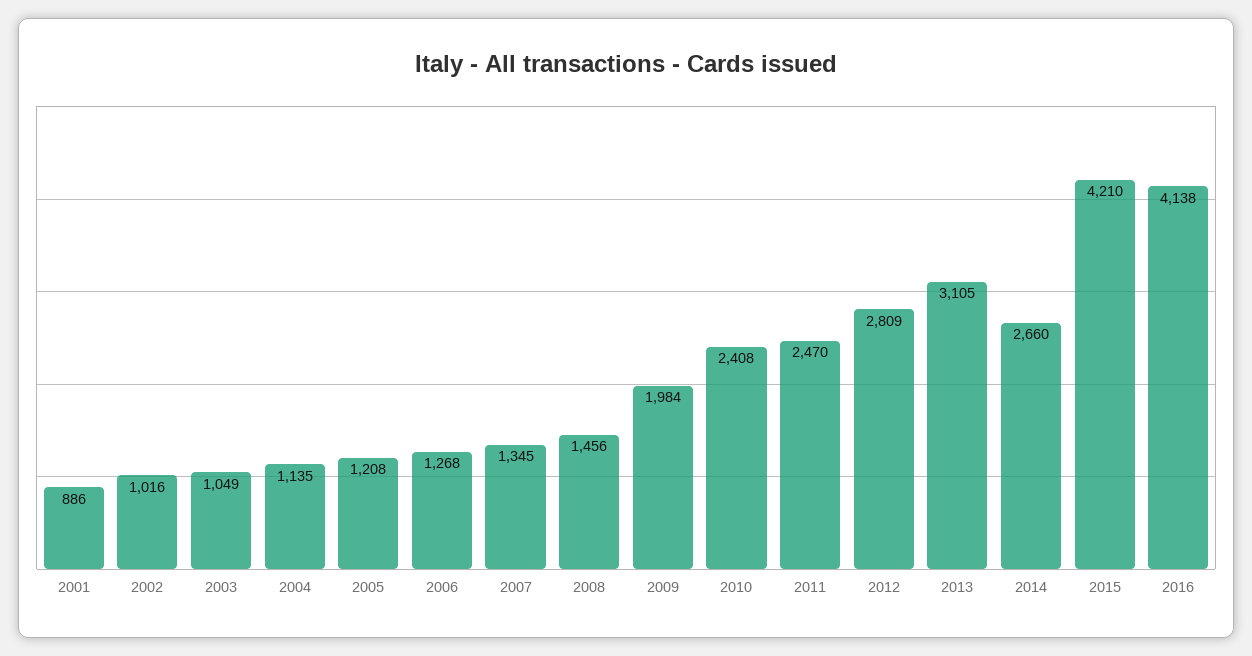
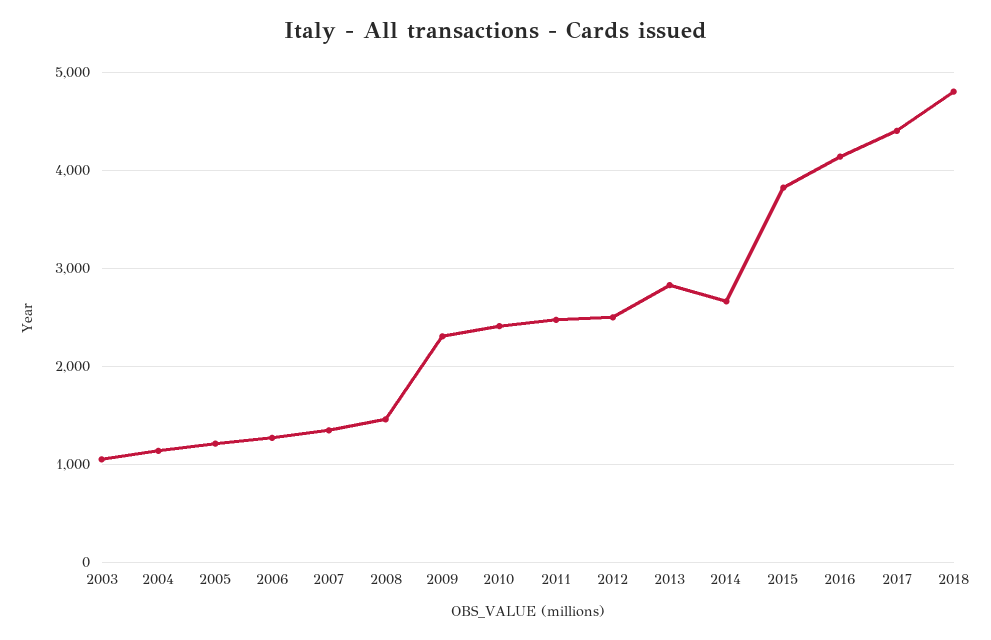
2001: 886 -> none
2002: 1016 -> none
2009: 1984 -> 2300
2012: 2809 -> 2500
2013: 3105 -> 2800
2015: 4210 -> 3800
2017: none -> 4400
2018: none -> 4800

